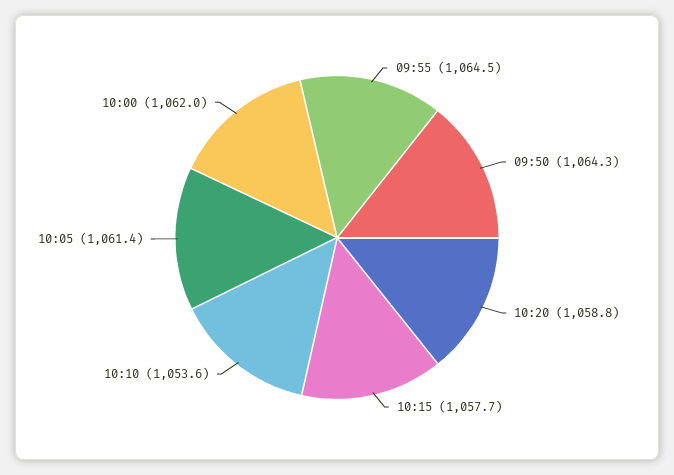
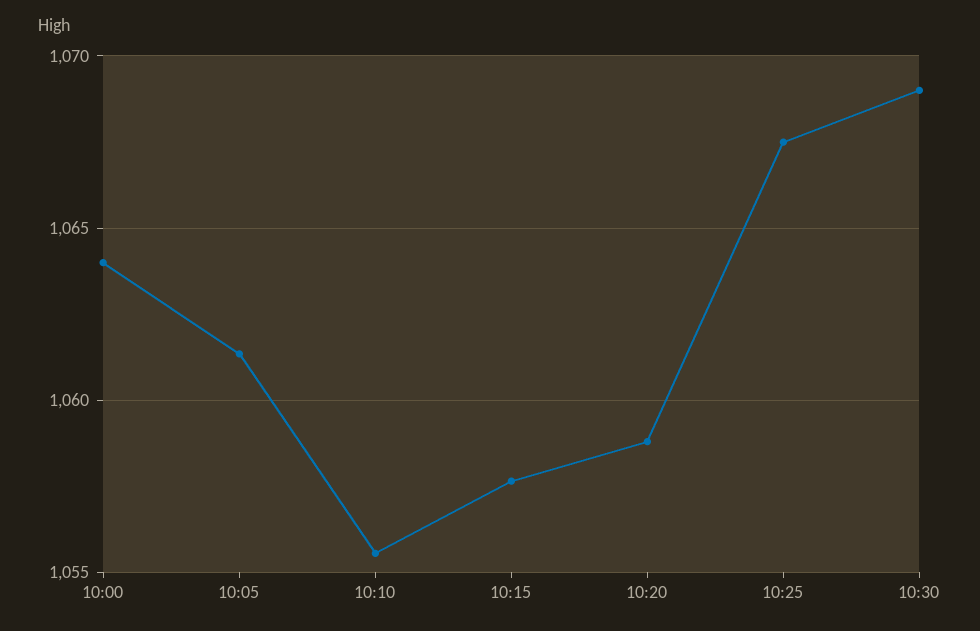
09:55: 1064.5 -> none
09:50: 1064.3 -> none
10:10: 1053.6 -> 1055.5
10:00: 1062 -> 1064
10:25: none -> 1067.5
10:30: none -> 1069

